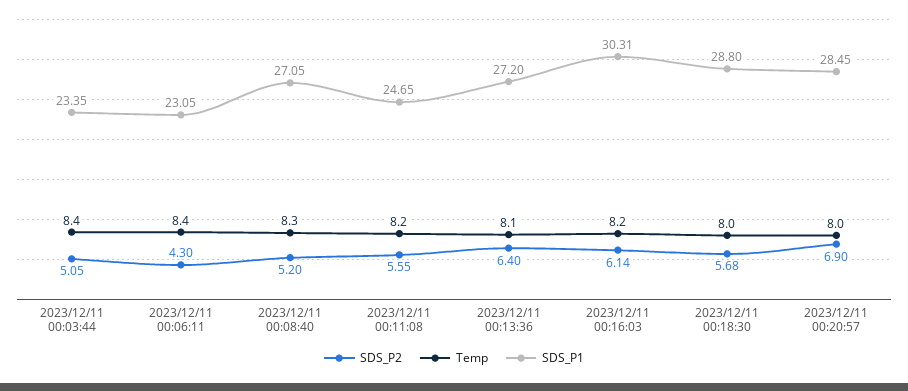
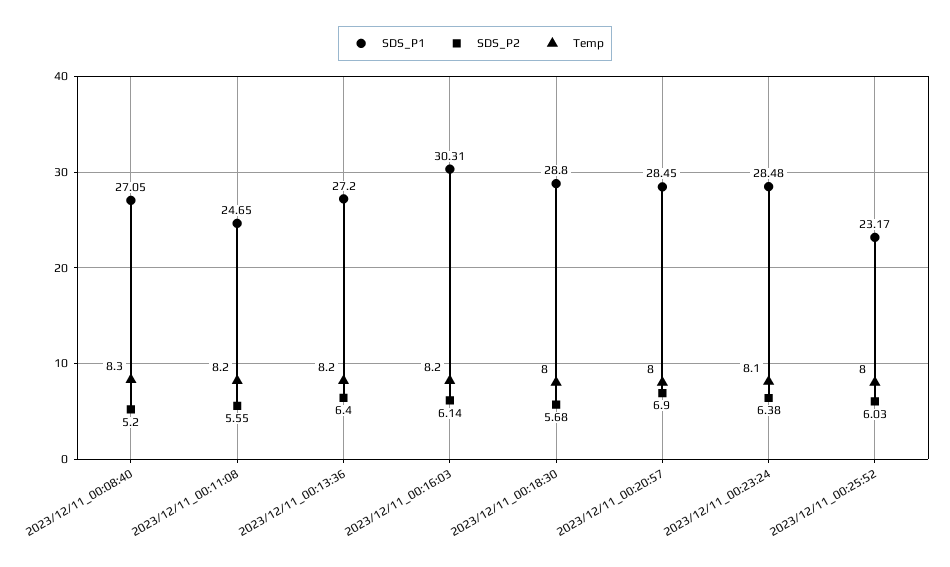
SDS_P2, 2023/12/11 00:03:44: 5.05 -> none
Temp, 2023/12/11 00:03:44: 8.4 -> none
SDS_P1, 2023/12/11 00:03:44: 23.35 -> none
SDS_P2, 2023/12/11 00:06:11: 4.3 -> none
Temp, 2023/12/11 00:06:11: 8.4 -> none
SDS_P1, 2023/12/11 00:06:11: 23.05 -> none
Temp, 2023/12/11 00:13:36: 8.1 -> 8.2
SDS_P1, 2023/12/11_00:23:24: none -> 28.48
SDS_P2, 2023/12/11_00:23:24: none -> 6.38
Temp, 2023/12/11_00:23:24: none -> 8.1
SDS_P1, 2023/12/11_00:25:52: none -> 23.17
SDS_P2, 2023/12/11_00:25:52: none -> 6.03
Temp, 2023/12/11_00:25:52: none -> 8

